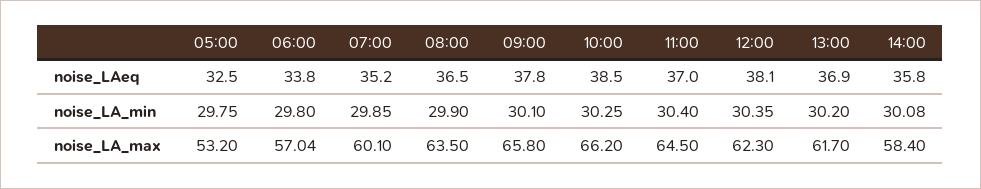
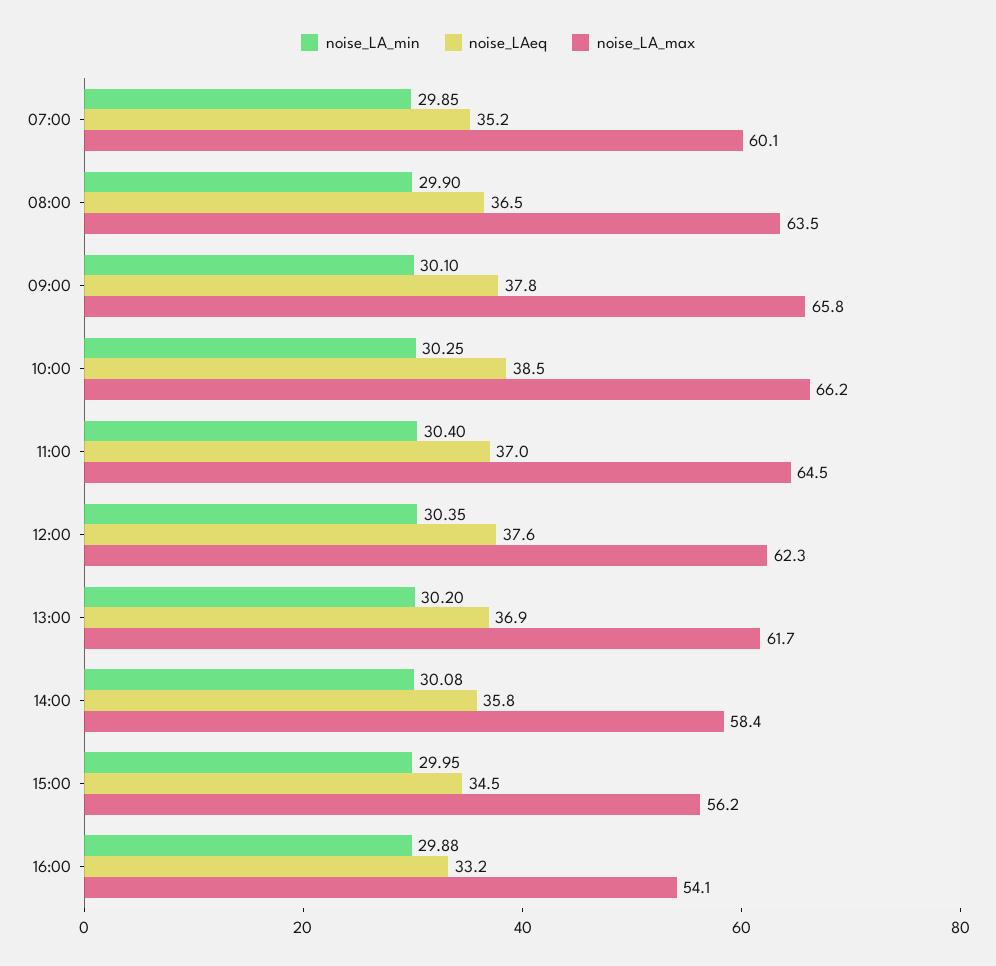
noise_LAeq, 05:00: 32.5 -> none
noise_LAeq, 06:00: 33.8 -> none
noise_LAeq, 12:00: 38.1 -> 37.6
noise_LA_min, 05:00: 29.75 -> none
noise_LA_min, 06:00: 29.8 -> none
noise_LA_max, 05:00: 53.2 -> none
noise_LA_max, 06:00: 57.04 -> none
noise_LA_min, 15:00: none -> 29.95
noise_LAeq, 15:00: none -> 34.5
noise_LA_max, 15:00: none -> 56.2
noise_LA_min, 16:00: none -> 29.88
noise_LAeq, 16:00: none -> 33.2
noise_LA_max, 16:00: none -> 54.1

